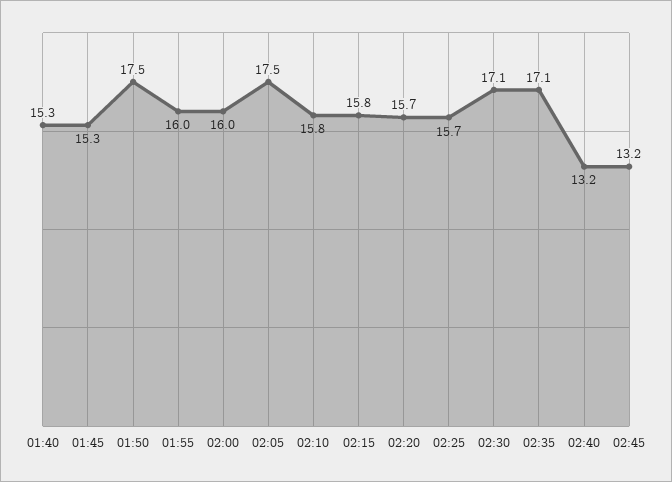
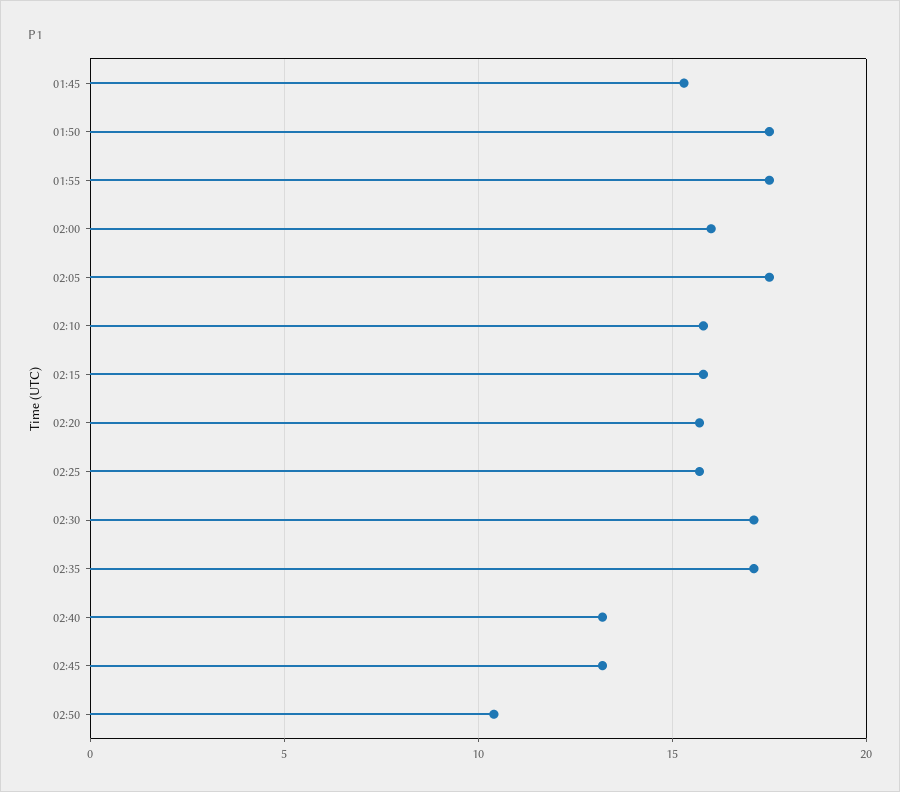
01:40: 15.3 -> none
01:55: 16 -> 17.5
02:50: none -> 10.5

